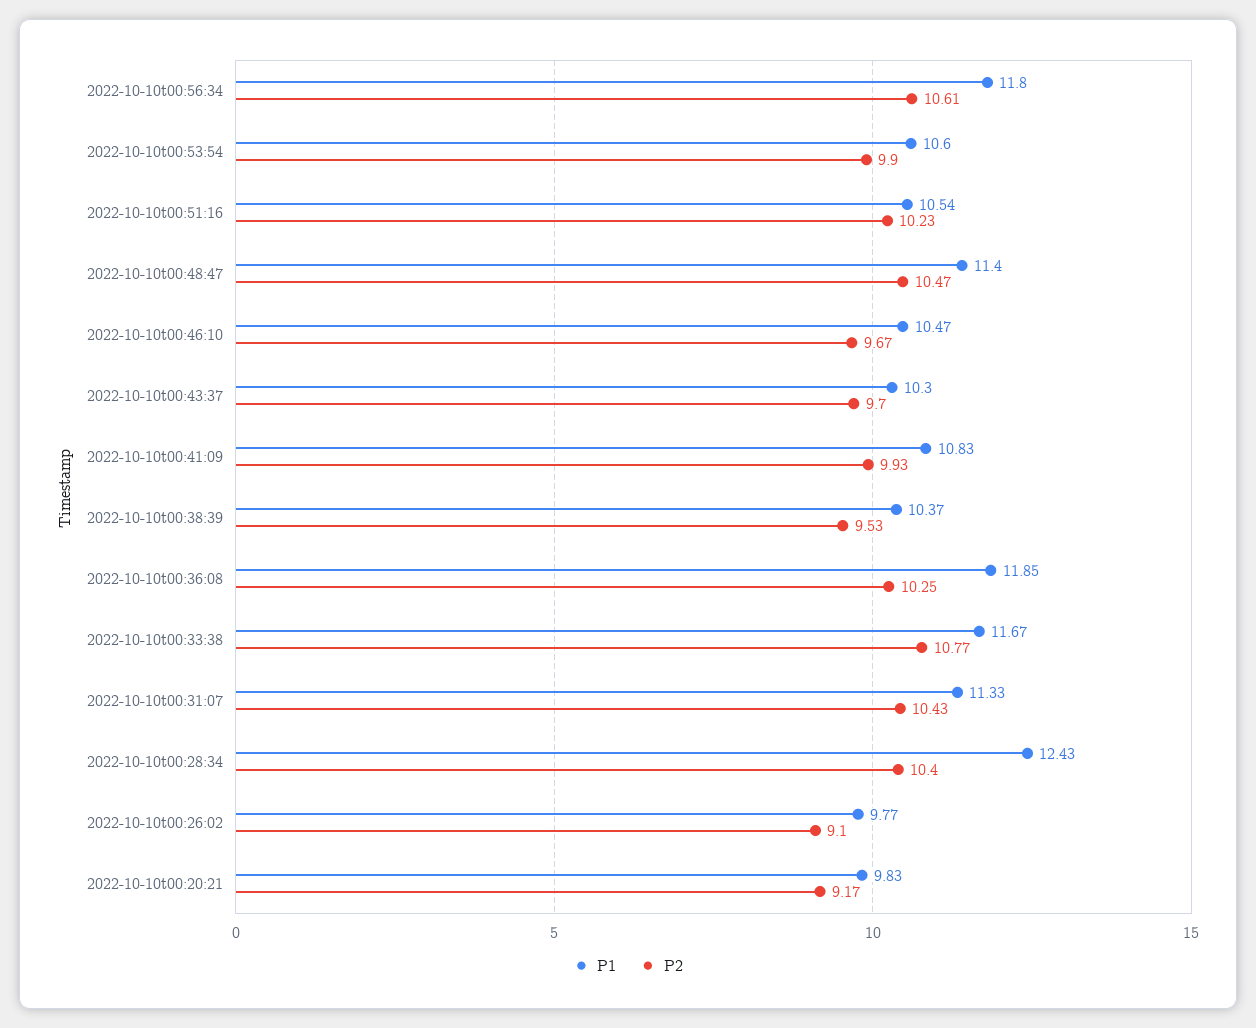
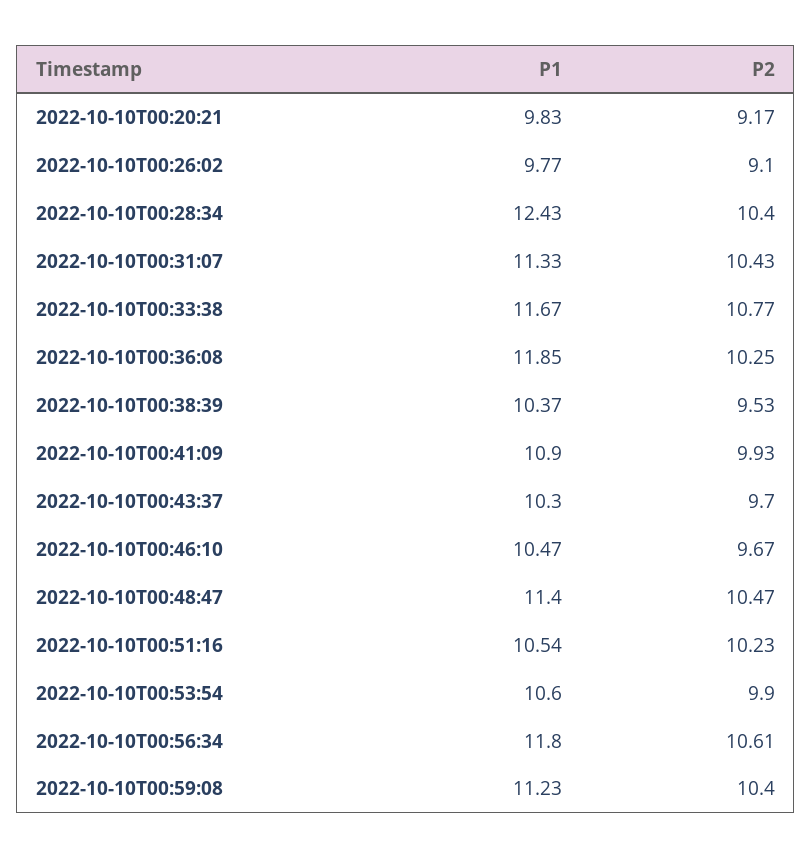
P1, 2022-10-10t00:41:09: 10.83 -> 10.9
P1, 2022-10-10T00:59:08: none -> 11.23
P2, 2022-10-10T00:59:08: none -> 10.4

